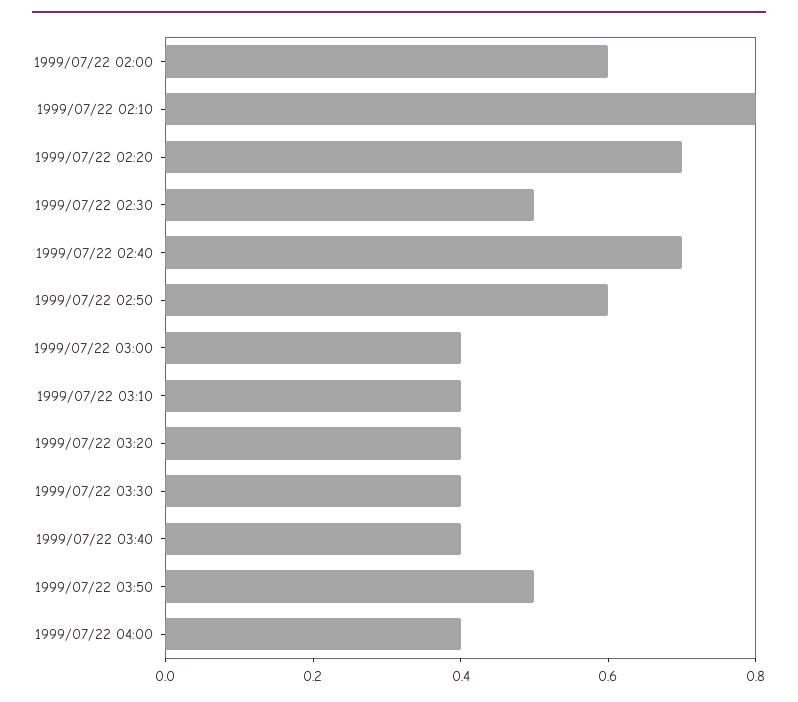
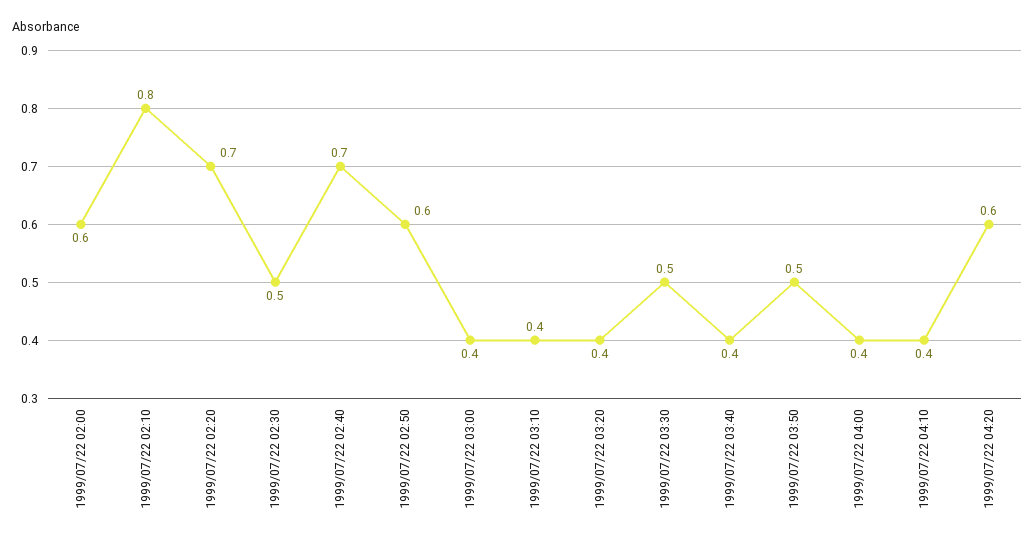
1999/07/22 03:30: 0.4 -> 0.5
1999/07/22 04:10: none -> 0.4
1999/07/22 04:20: none -> 0.6

